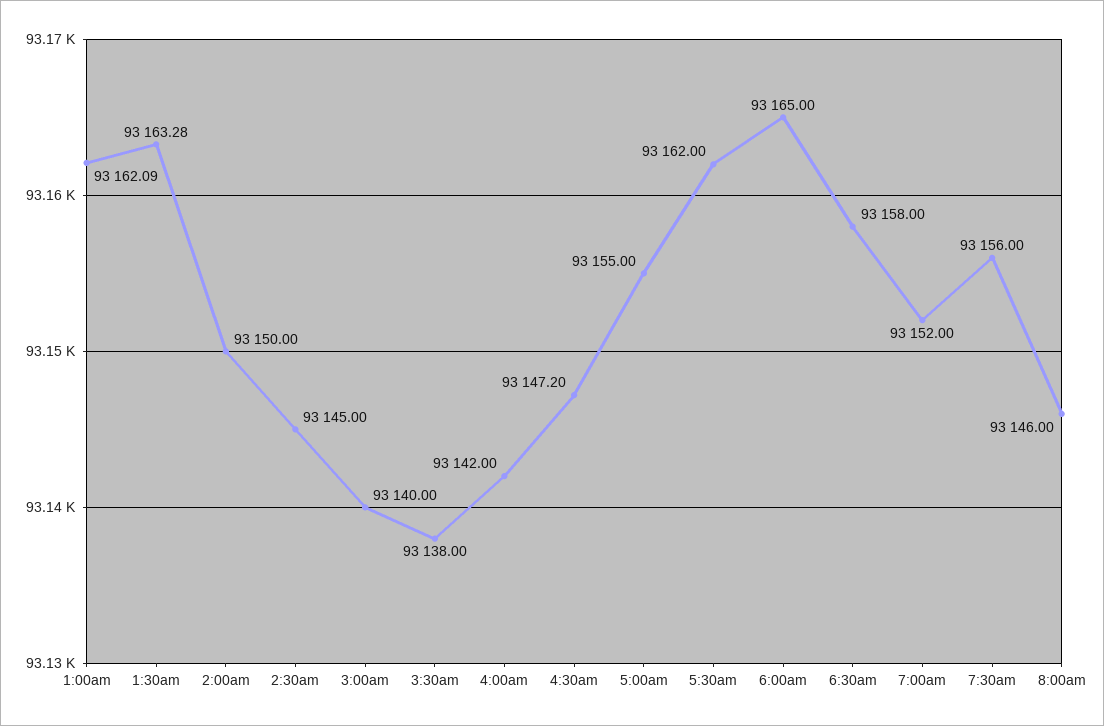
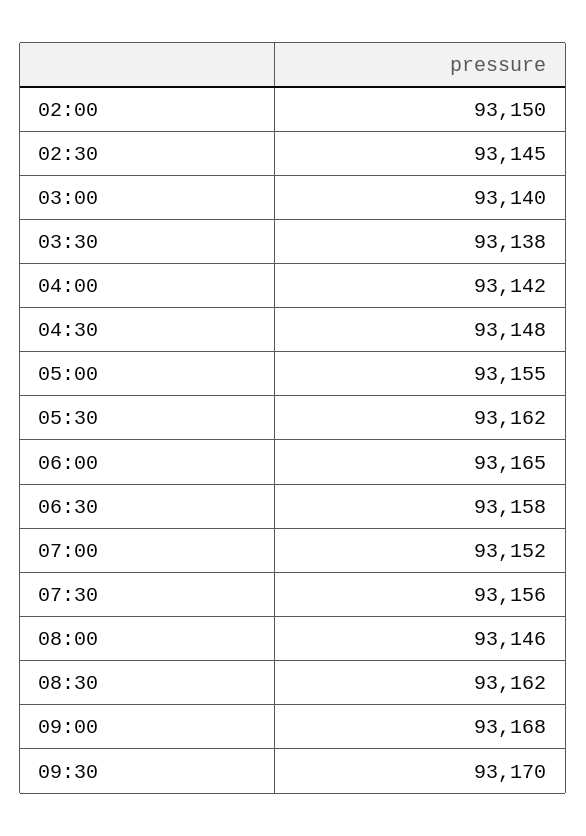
1:00am: 93162.09 -> none
1:30am: 93163.28 -> none
4:30am: 93147.2 -> 93148
08:30: none -> 93162
09:00: none -> 93168
09:30: none -> 93170

